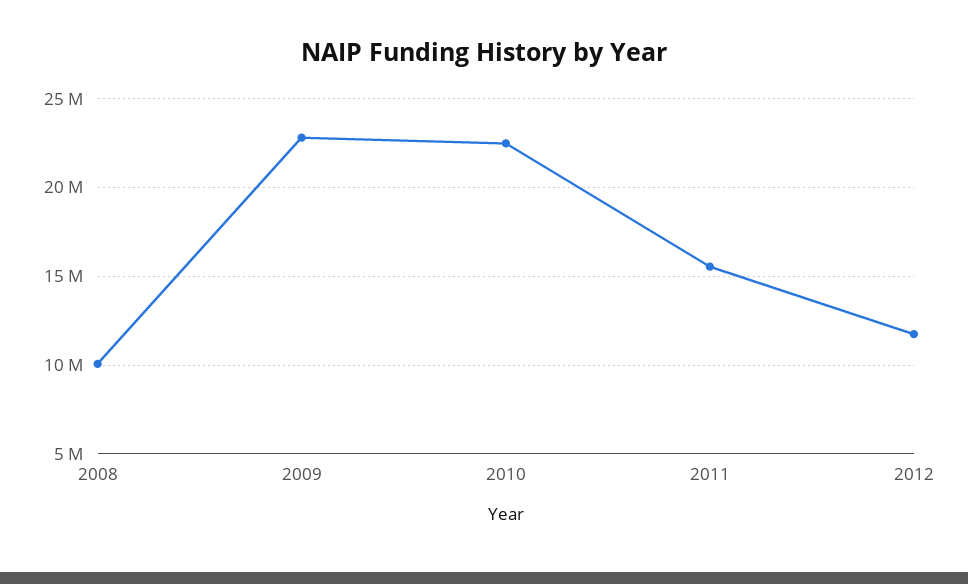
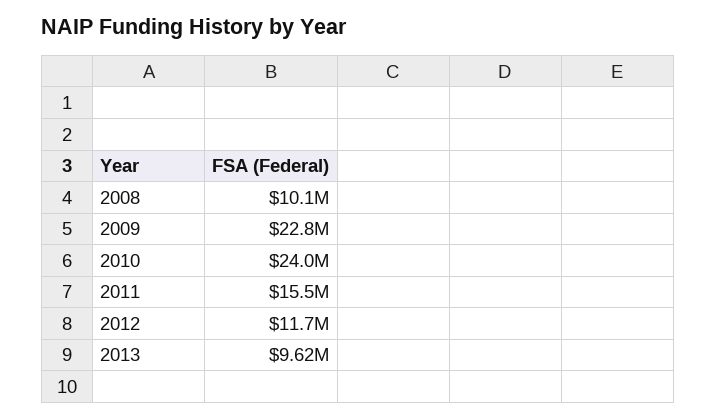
2010: 22500000 -> 24000000
2013: none -> 9620000

